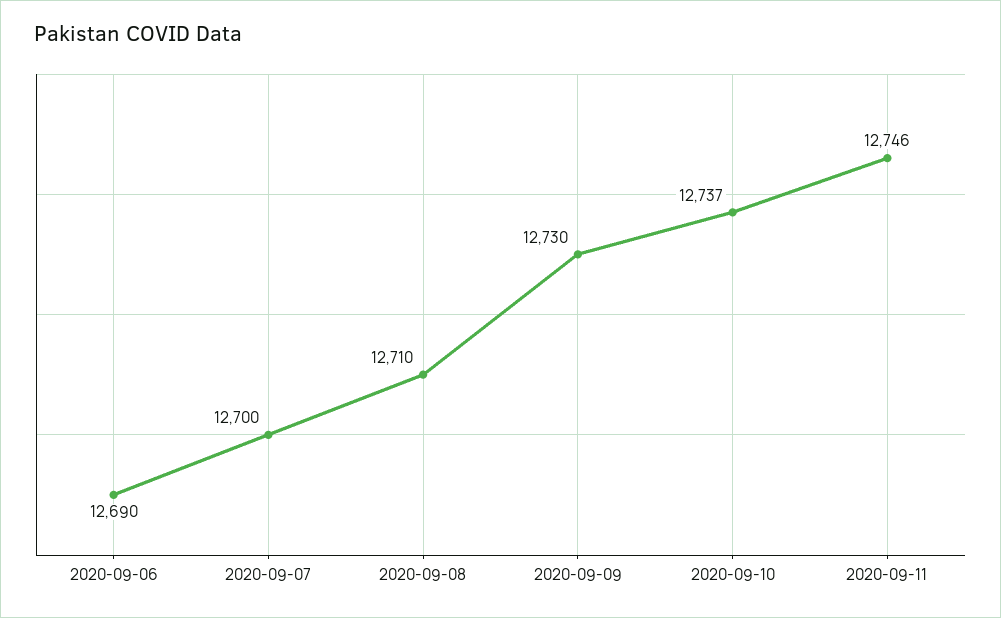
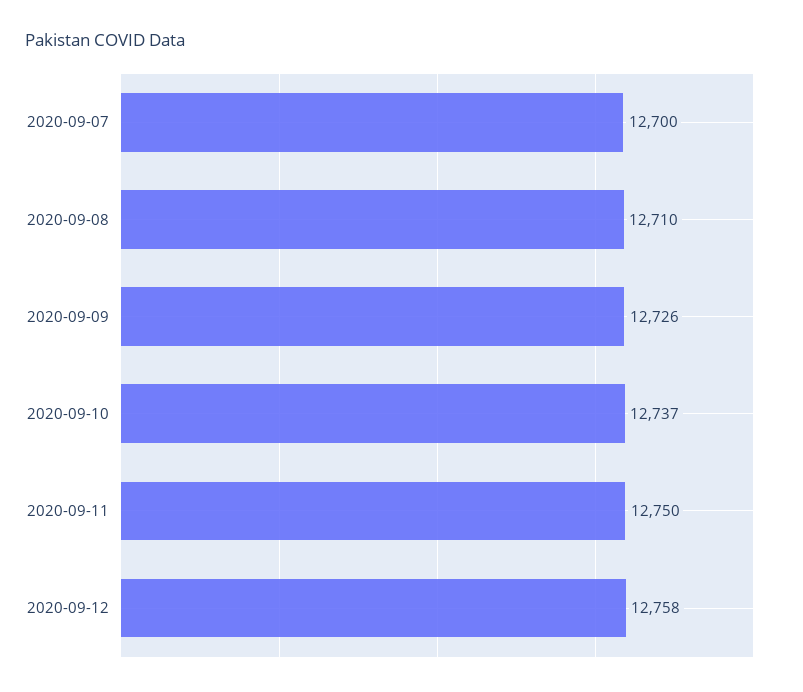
2020-09-06: 12690 -> none
2020-09-09: 12730 -> 12726
2020-09-11: 12746 -> 12750
2020-09-12: none -> 12758

